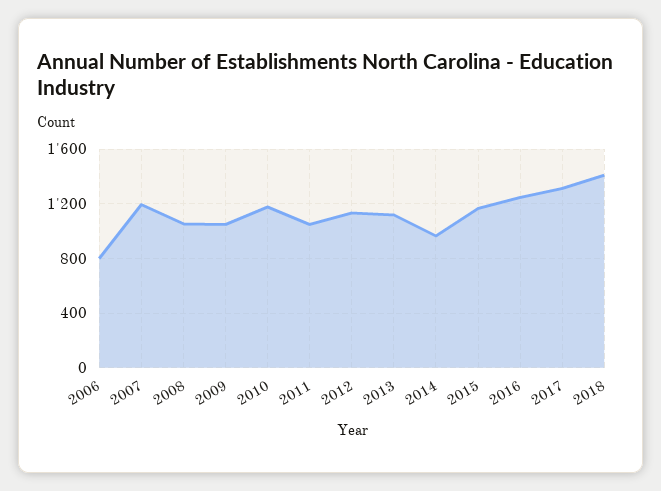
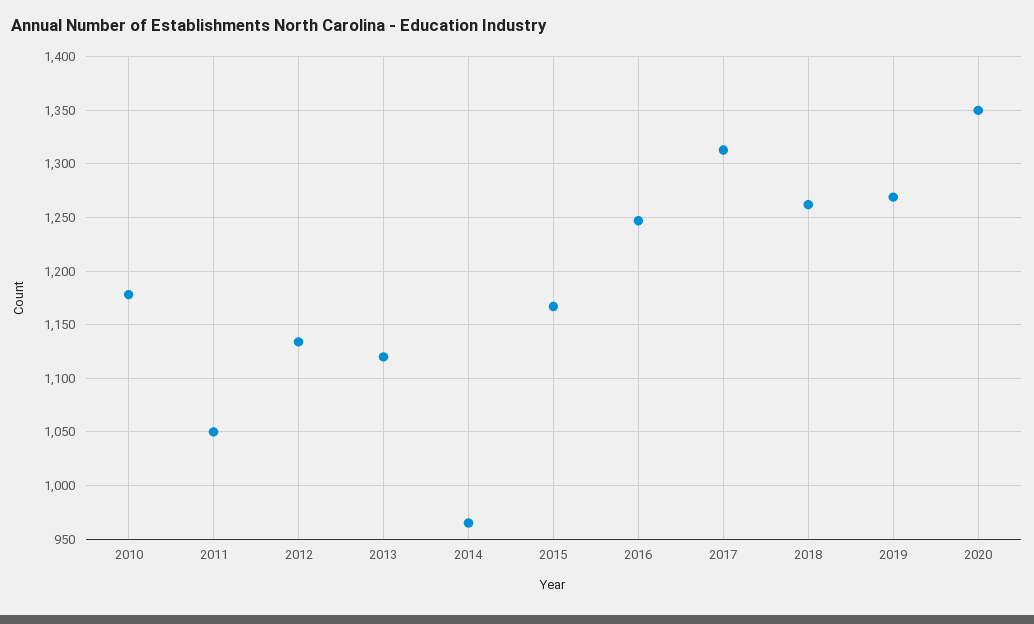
2006: 800 -> none
2007: 1200 -> none
2008: 1050 -> none
2009: 1050 -> none
2018: 1400 -> 1260
2019: none -> 1270
2020: none -> 1350

